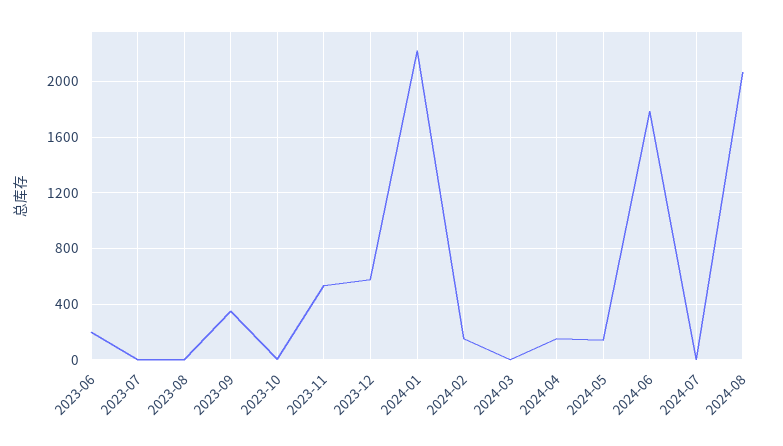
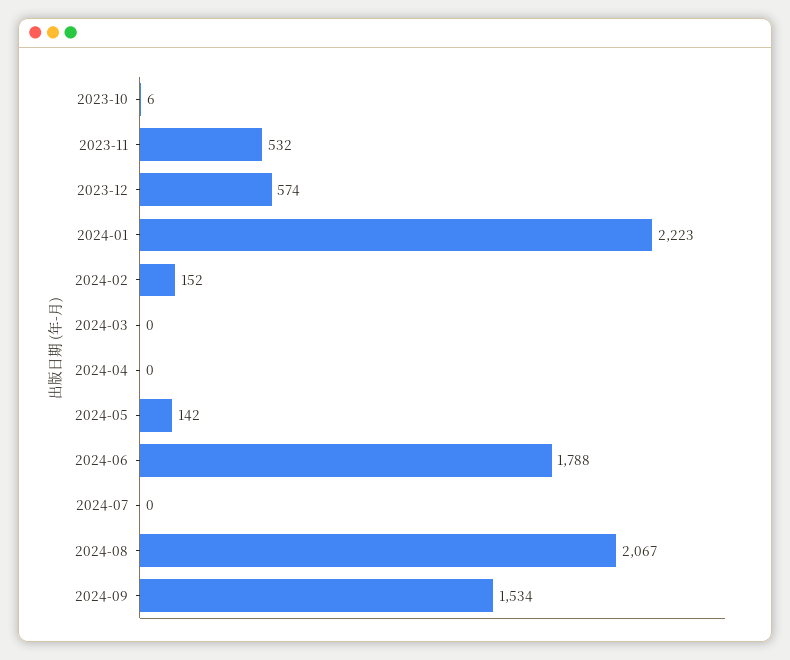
2023-06: 200 -> none
2023-07: 0 -> none
2023-08: 0 -> none
2023-09: 350 -> none
2024-04: 150 -> 0
2024-09: none -> 1534

